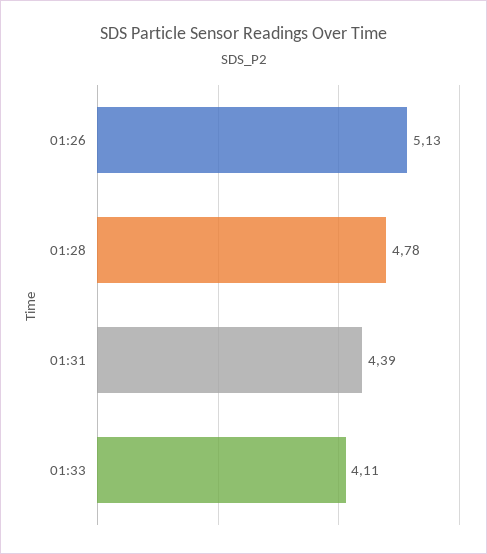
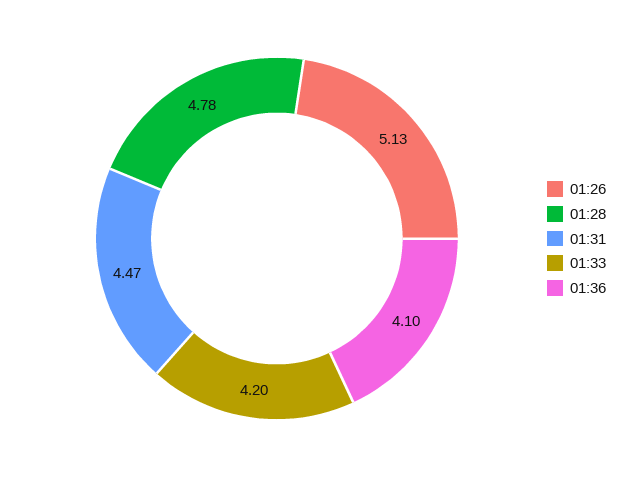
01:31: 4.39 -> 4.47
01:33: 4.11 -> 4.2
01:36: none -> 4.1

